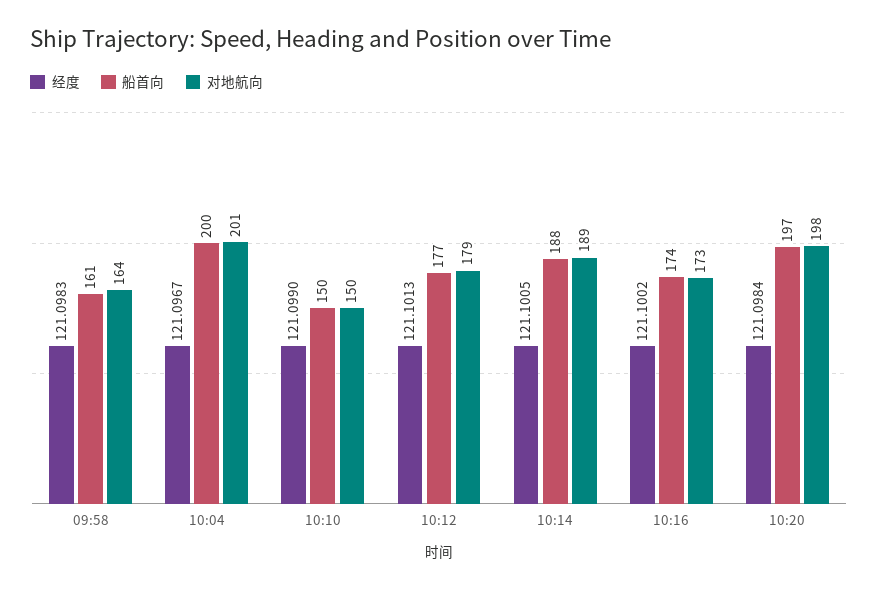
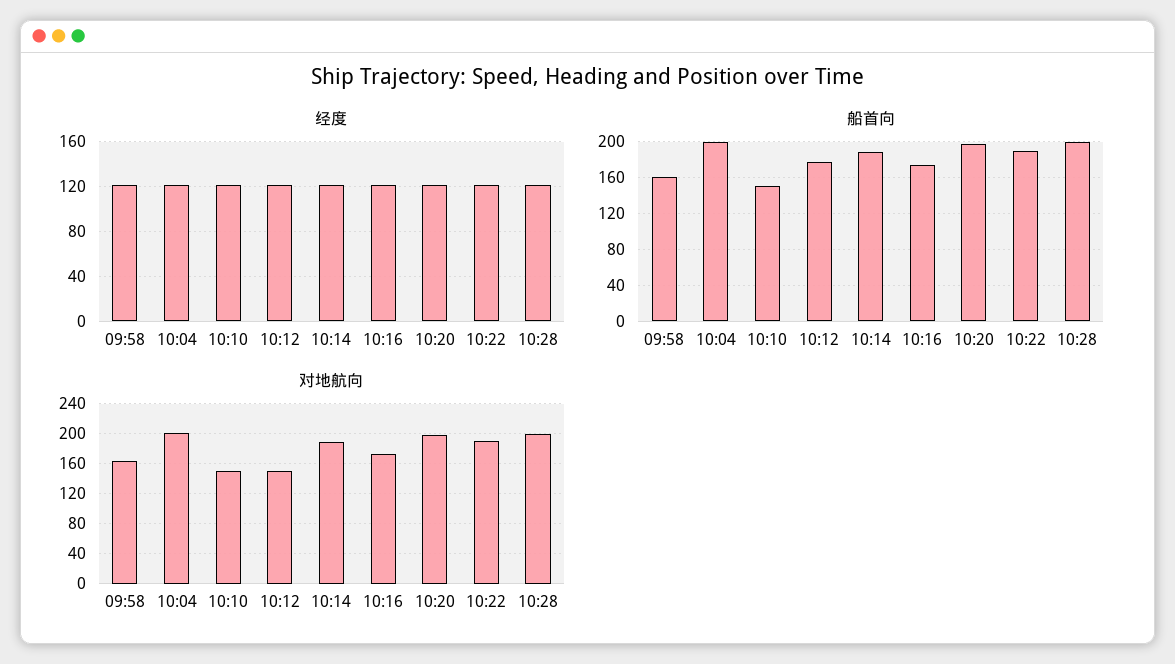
对地航向, 10:12: 179 -> 150
经度, 10:22: none -> 120
经度, 10:28: none -> 120
船首向, 10:22: none -> 190
船首向, 10:28: none -> 200
对地航向, 10:22: none -> 190
对地航向, 10:28: none -> 200

